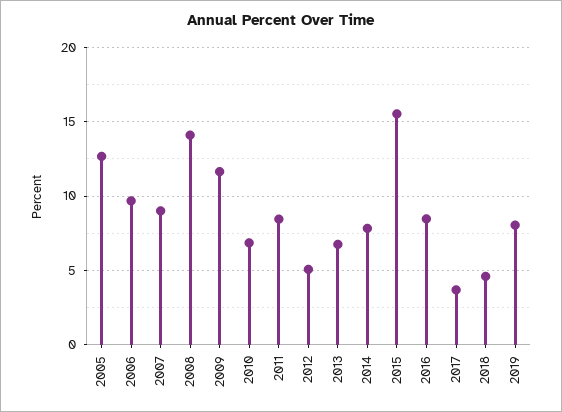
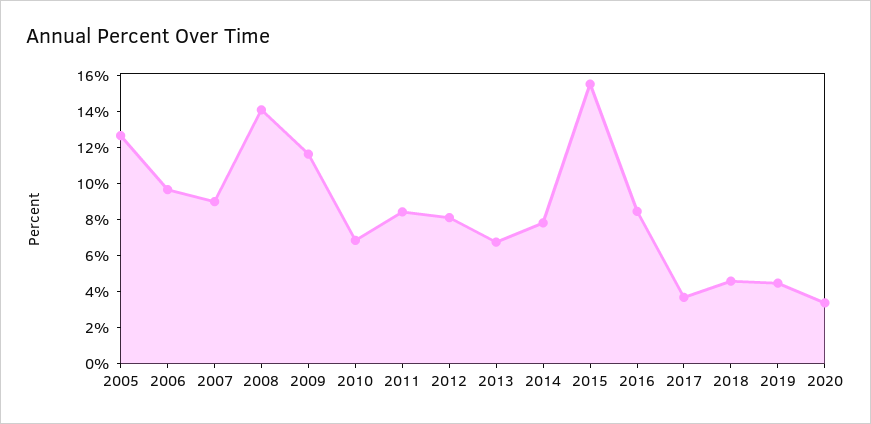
2012: 5 -> 8
2019: 8 -> 4.5
2020: none -> 3.5

